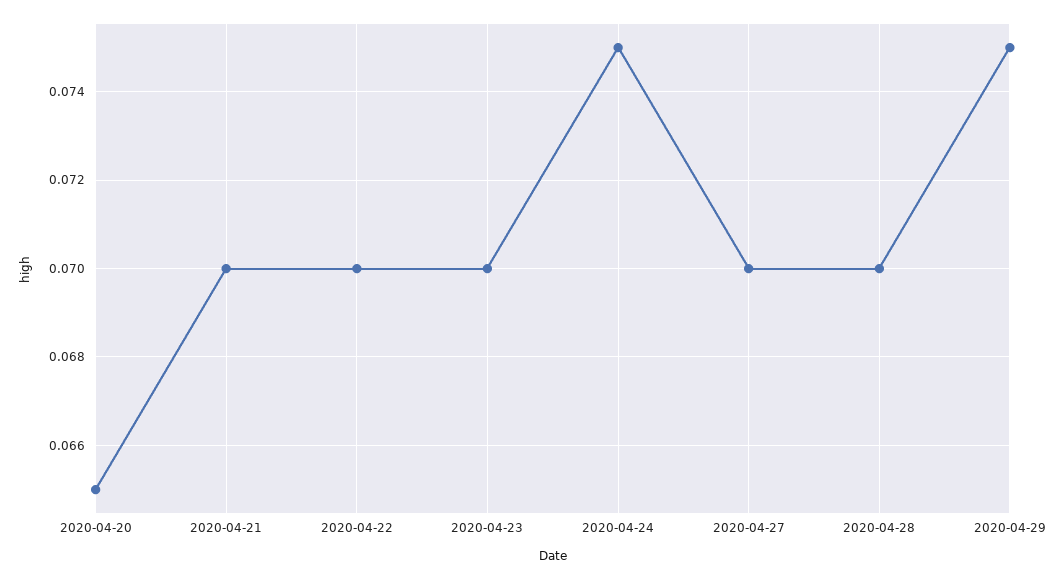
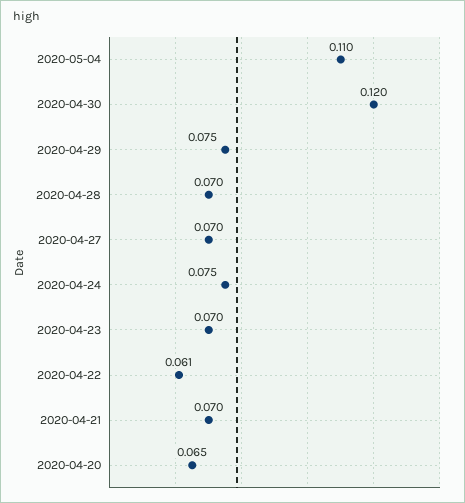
2020-04-22: 0.07 -> 0.061
2020-05-04: none -> 0.11
2020-04-30: none -> 0.12

